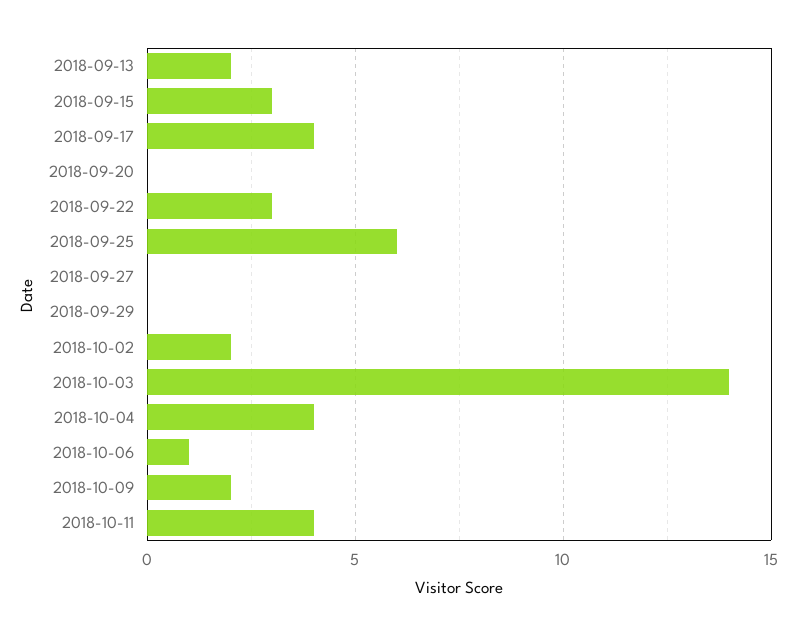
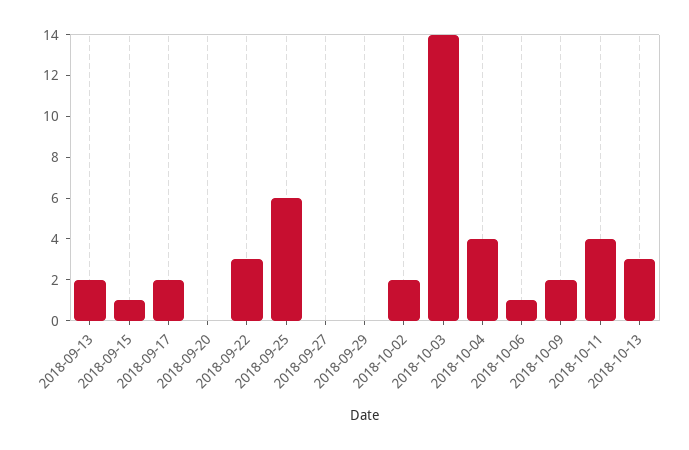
2018-09-15: 3 -> 1
2018-09-17: 4 -> 2
2018-10-13: none -> 3

